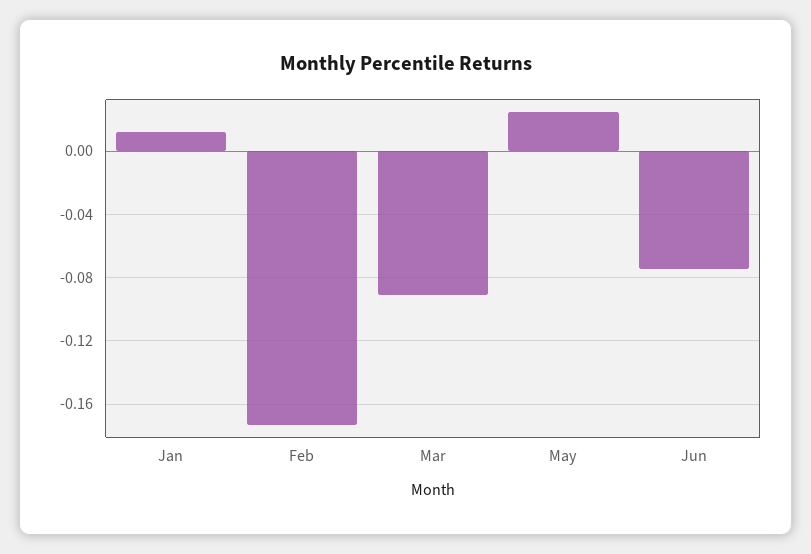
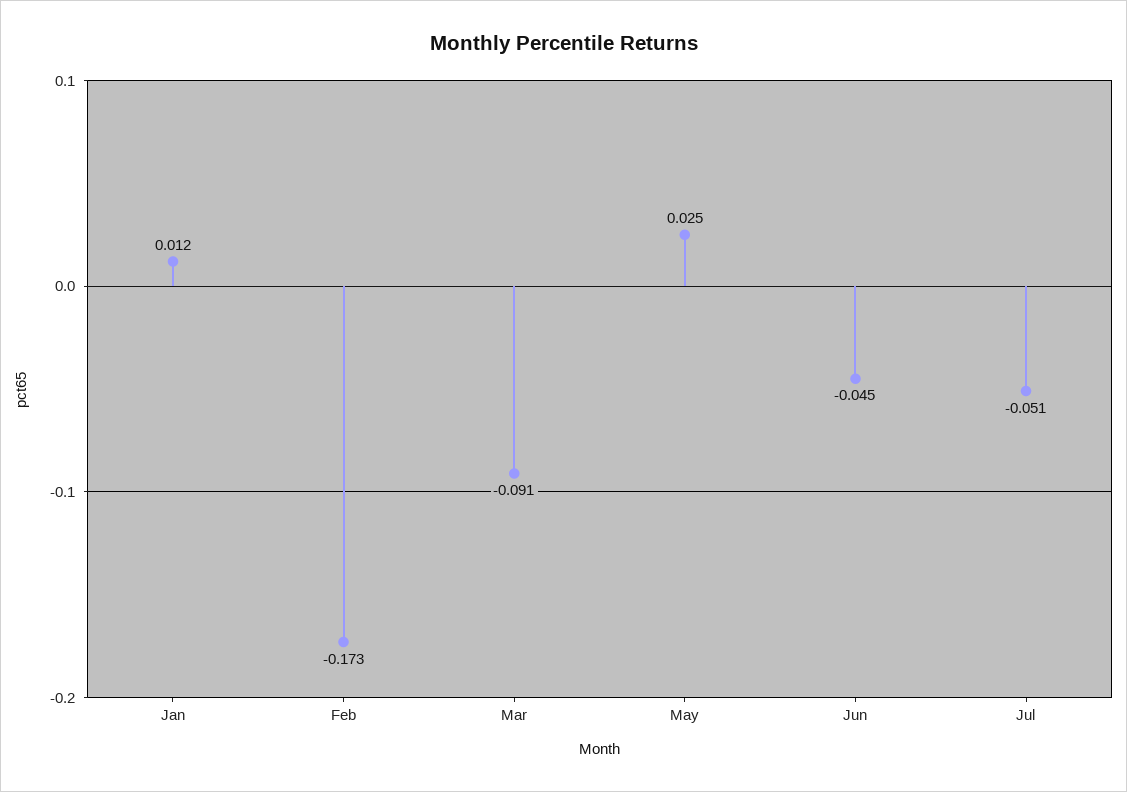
Jun: -0.075 -> -0.045
Jul: none -> -0.051

